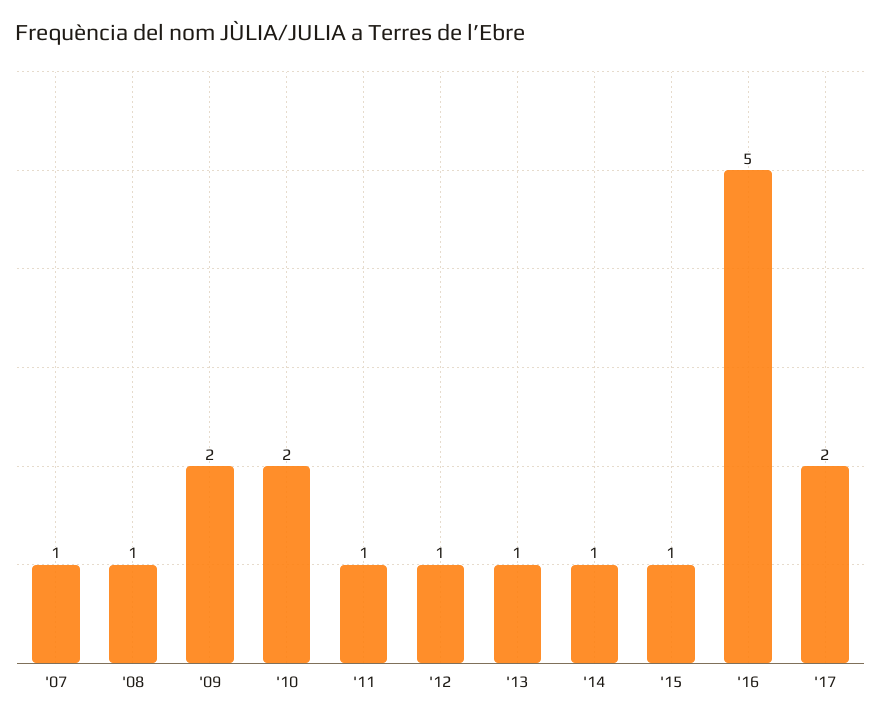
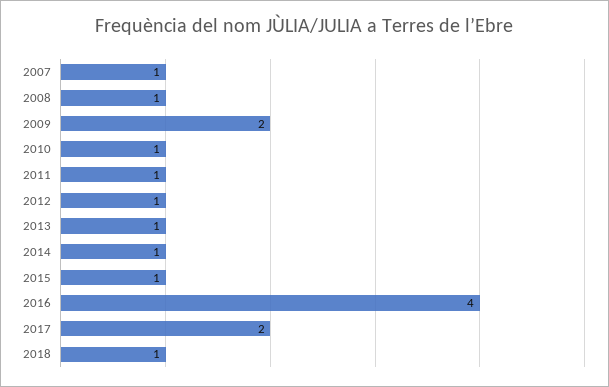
'10: 2 -> 1
'16: 5 -> 4
2018: none -> 1

